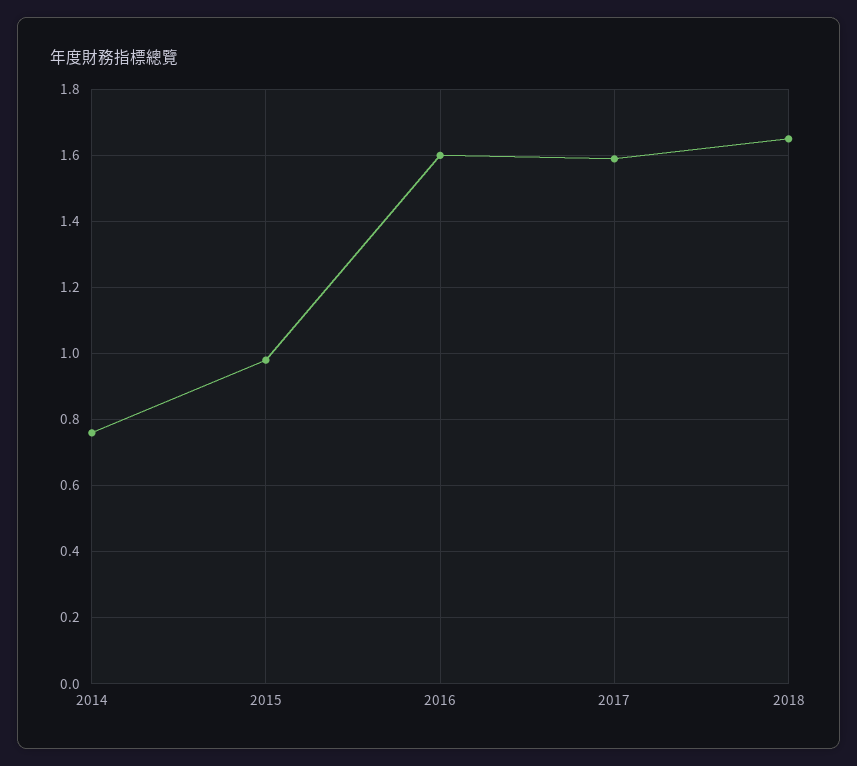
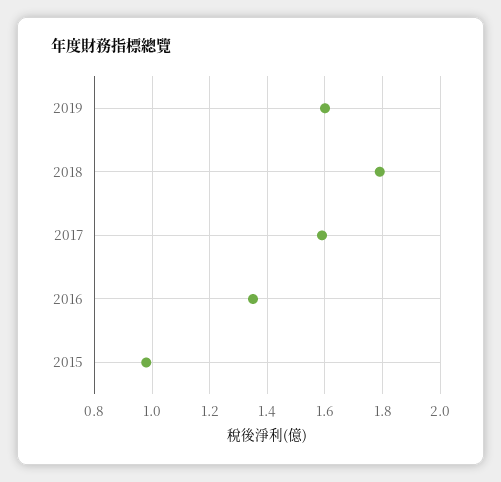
2014: 0.75 -> none
2016: 1.6 -> 1.35
2018: 1.65 -> 1.8
2019: none -> 1.6

